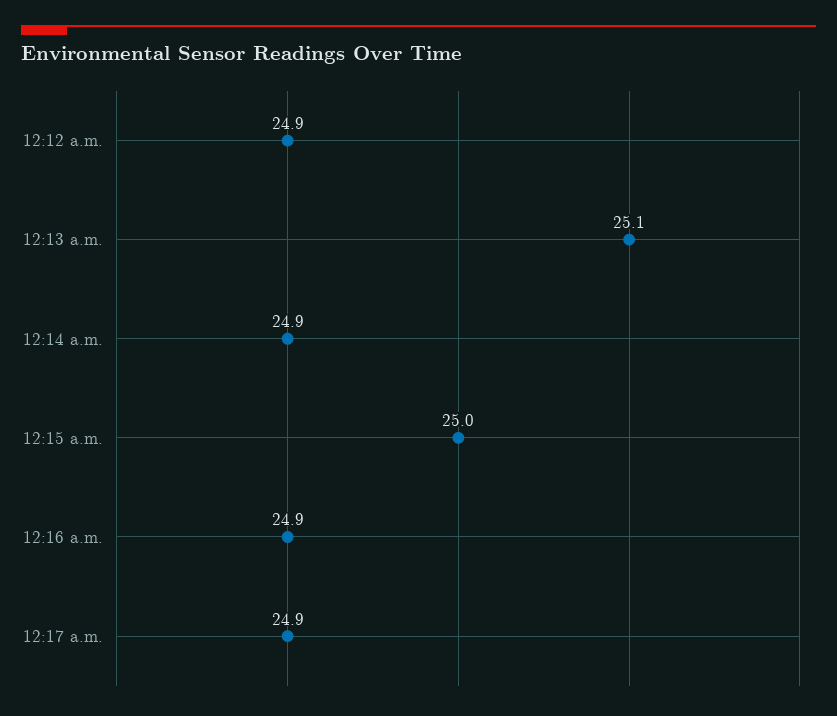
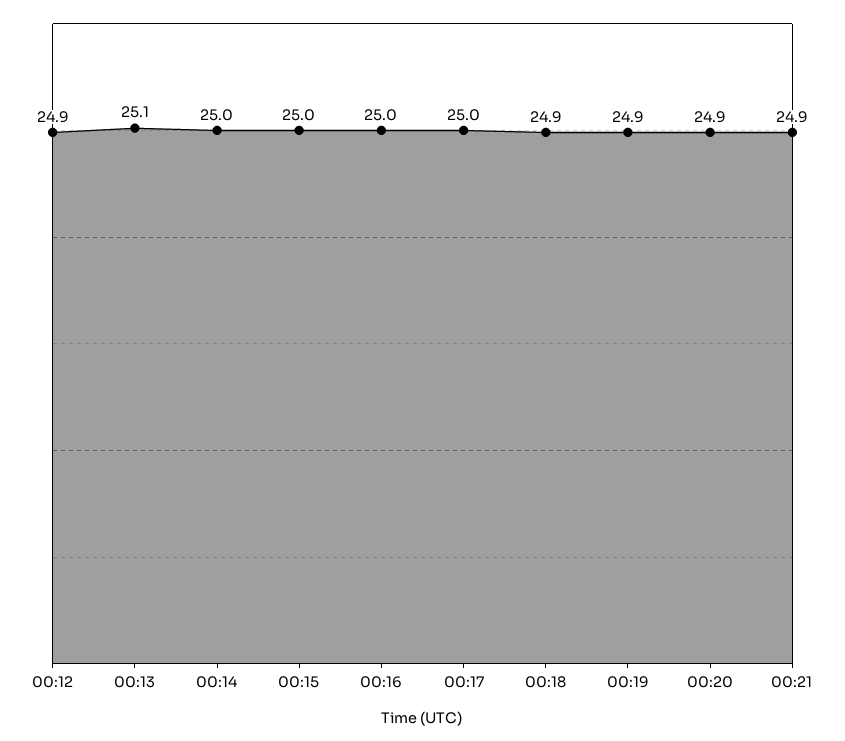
12:14 a.m.: 24.9 -> 25
12:16 a.m.: 24.9 -> 25
12:17 a.m.: 24.9 -> 25
00:18: none -> 24.9
00:19: none -> 24.9
00:20: none -> 24.9
00:21: none -> 24.9

